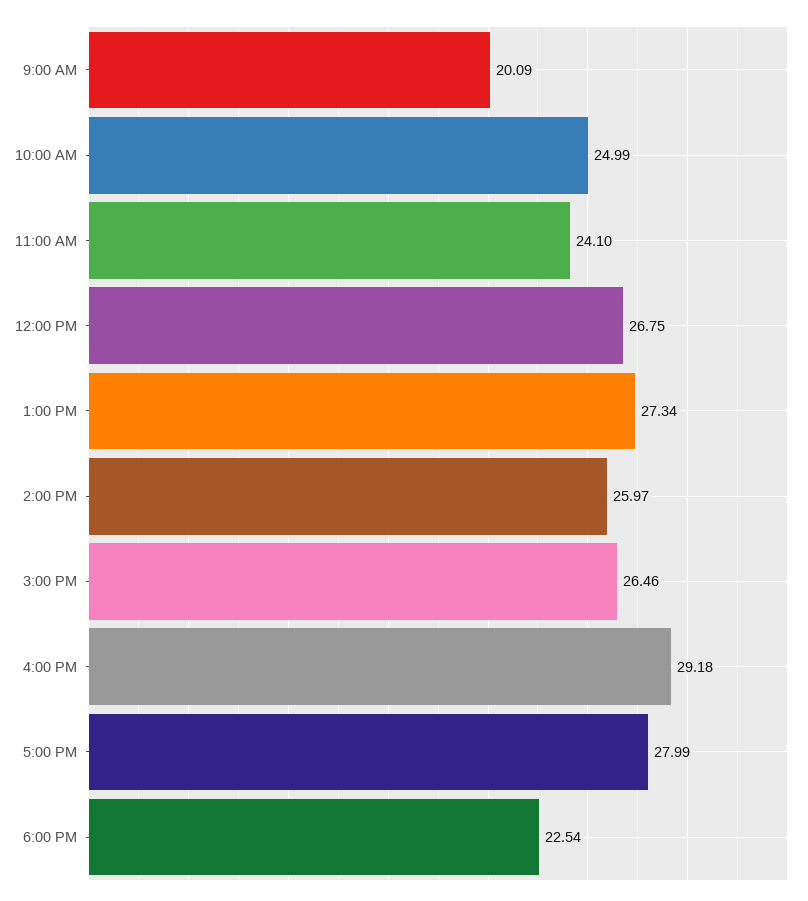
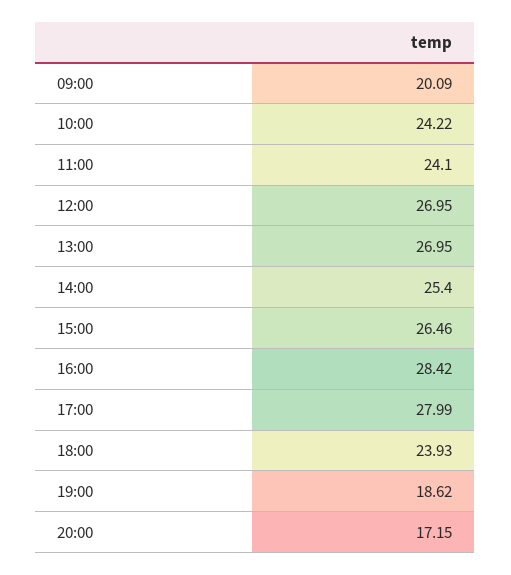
10:00 AM: 24.99 -> 24.22
12:00 PM: 26.75 -> 26.95
1:00 PM: 27.34 -> 26.95
2:00 PM: 25.97 -> 25.4
4:00 PM: 29.18 -> 28.42
6:00 PM: 22.54 -> 23.93
19:00: none -> 18.62
20:00: none -> 17.15

